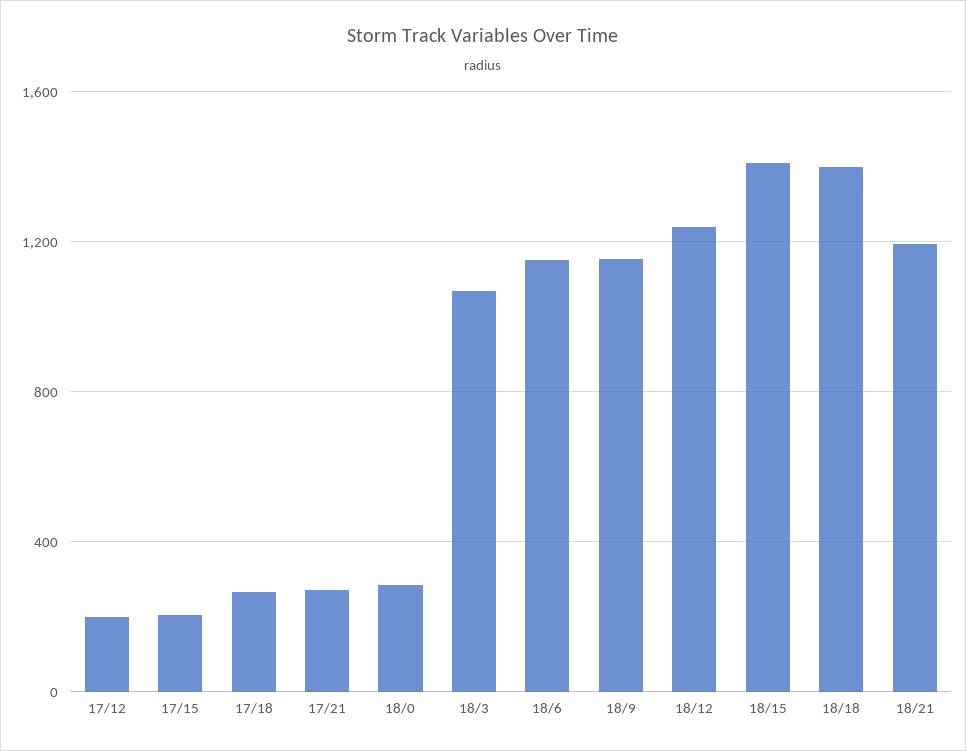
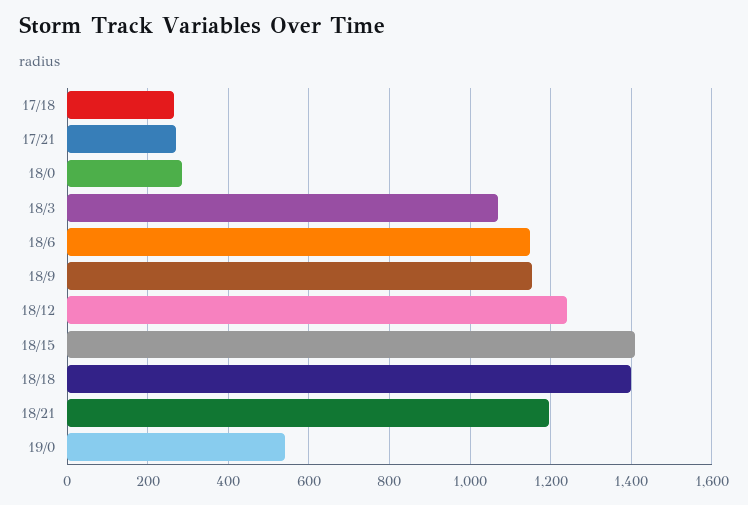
17/12: 200 -> none
17/15: 200 -> none
19/0: none -> 540

